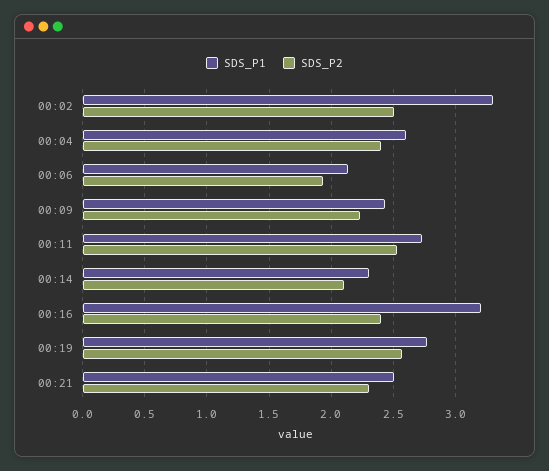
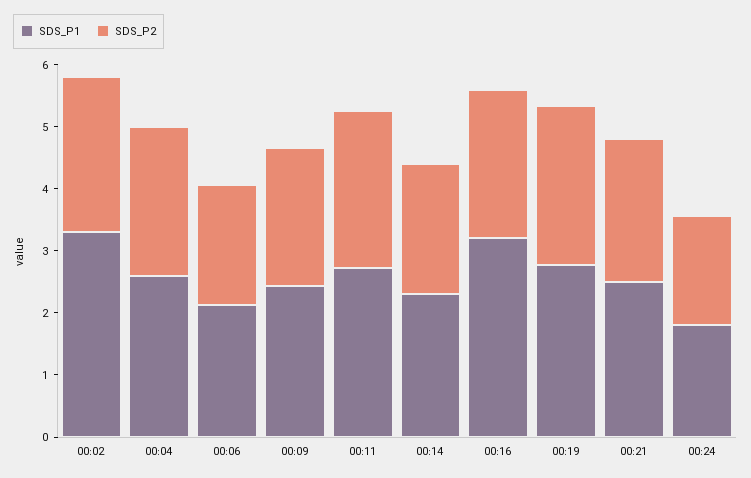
SDS_P1, 00:24: none -> 1.8
SDS_P2, 00:24: none -> 1.8

